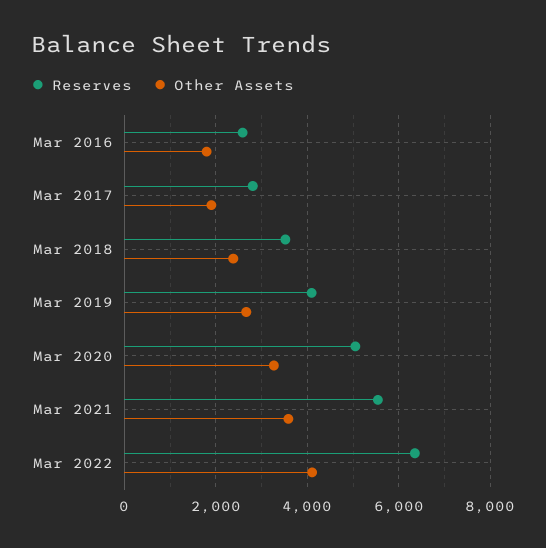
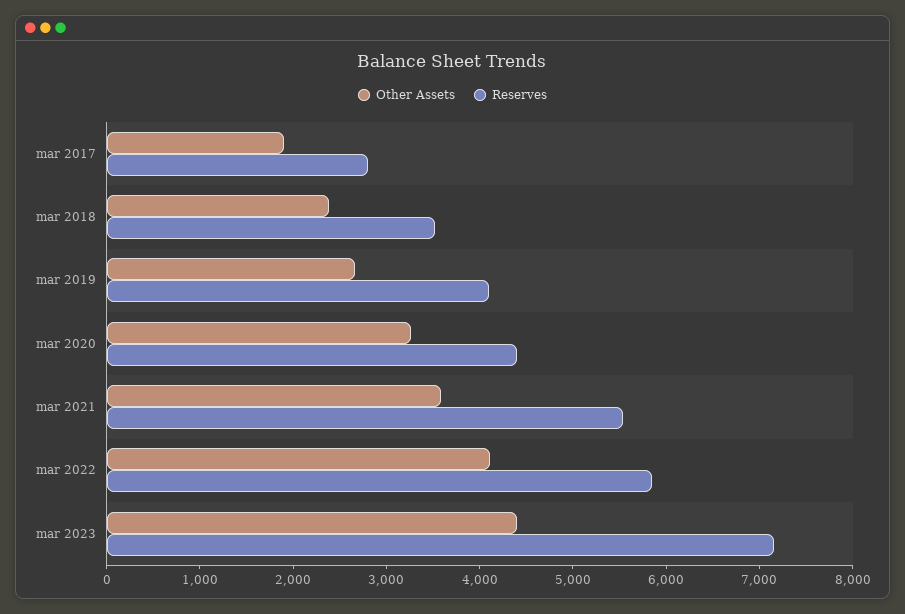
Reserves, Mar 2016: 2600 -> none
Other Assets, Mar 2016: 1800 -> none
Reserves, Mar 2020: 5000 -> 4400
Reserves, Mar 2022: 6400 -> 5800
Other Assets, mar 2023: none -> 4400
Reserves, mar 2023: none -> 7200

